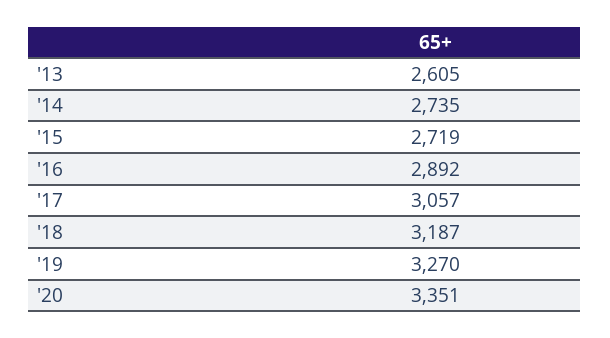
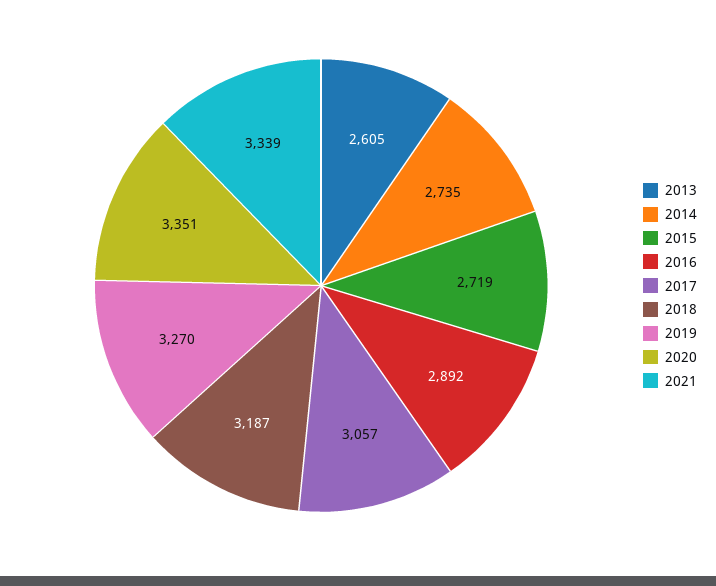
2021: none -> 3339

